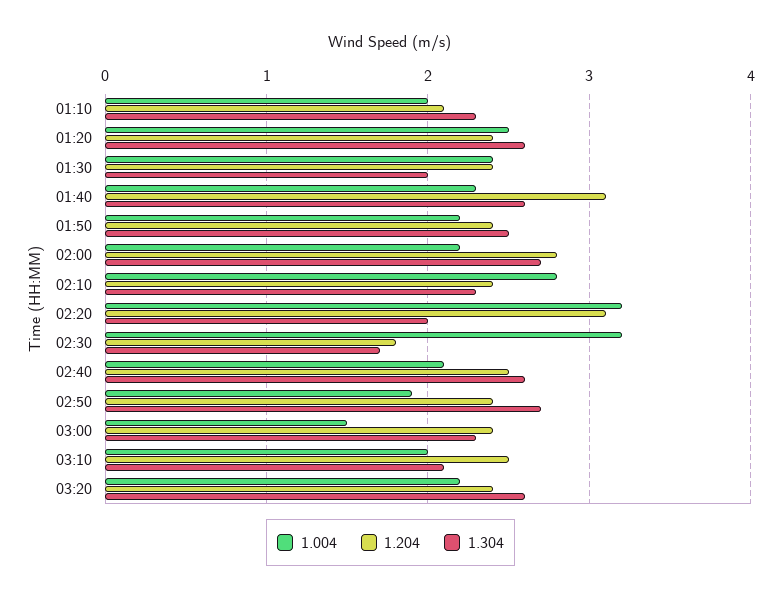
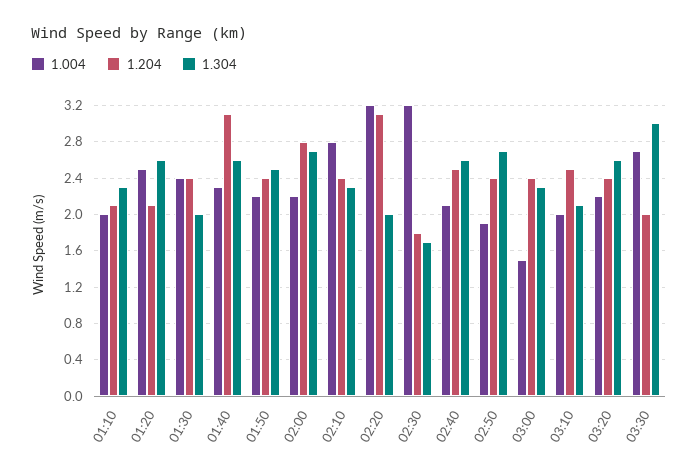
1.204, 01:20: 2.4 -> 2.1
1.004, 03:30: none -> 2.7
1.204, 03:30: none -> 2
1.304, 03:30: none -> 3

